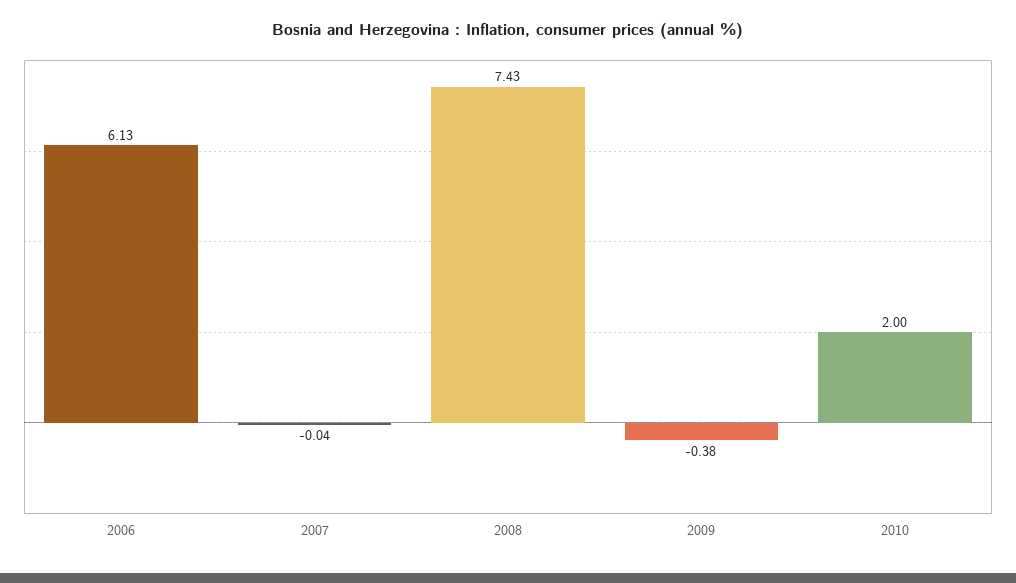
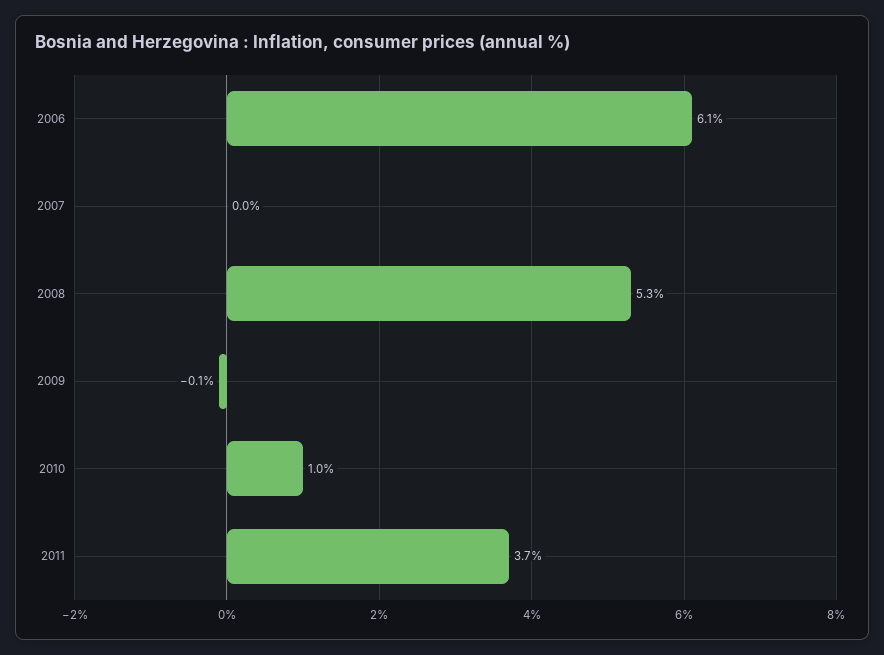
2008: 7.43 -> 5.3
2009: -0.38 -> -0.1
2010: 2 -> 1
2011: none -> 3.7

